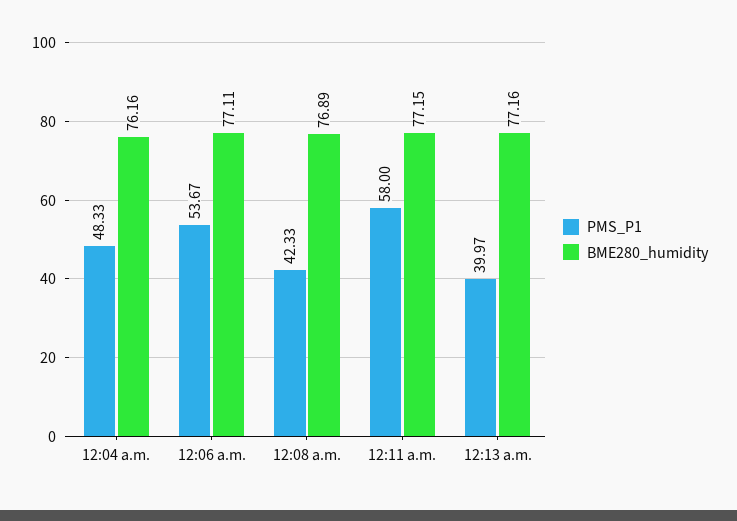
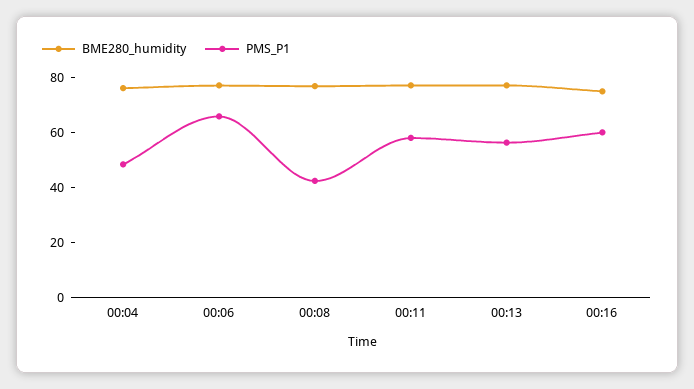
PMS_P1, 12:06 a.m.: 53.67 -> 65
PMS_P1, 12:13 a.m.: 39.97 -> 55
BME280_humidity, 00:16: none -> 75
PMS_P1, 00:16: none -> 60

